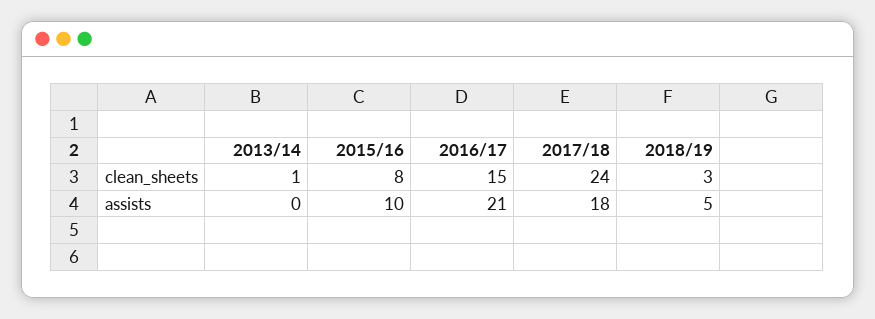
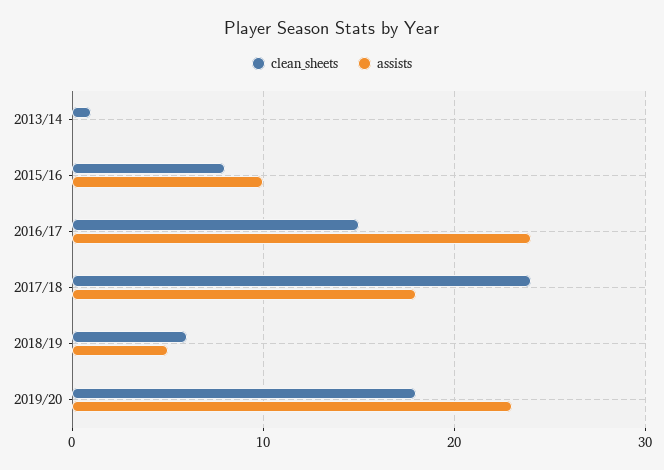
clean_sheets, 2018/19: 3 -> 6
assists, 2016/17: 21 -> 24
clean_sheets, 2019/20: none -> 18
assists, 2019/20: none -> 23

